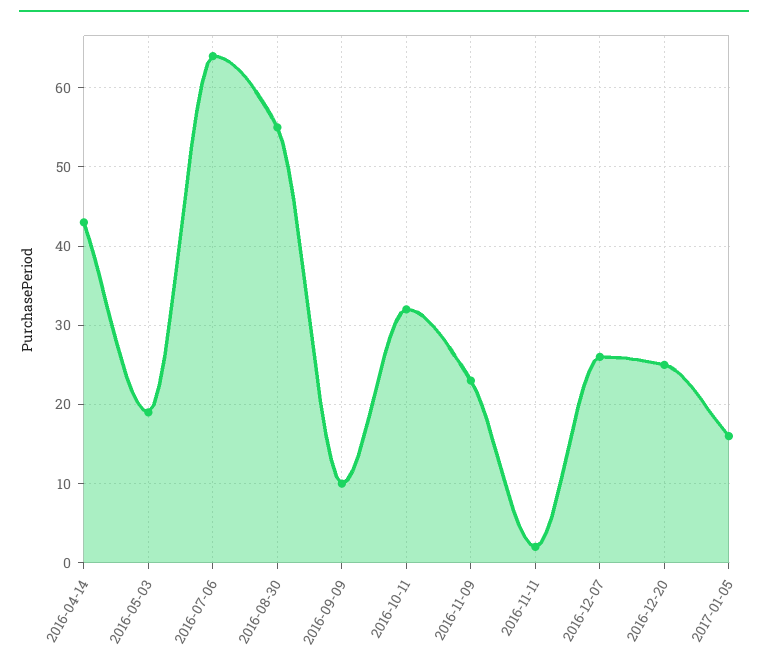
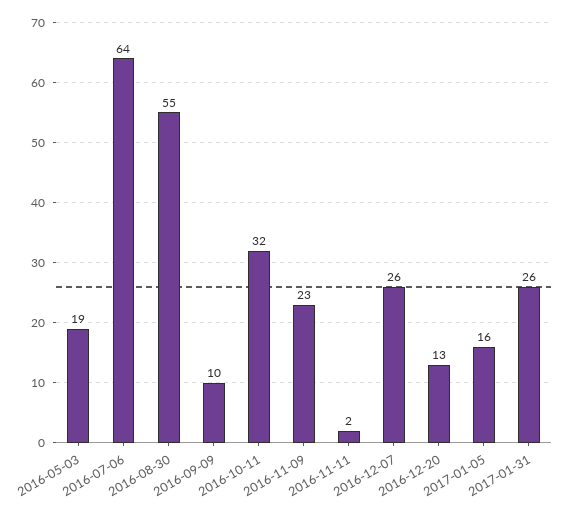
2016-04-14: 43 -> none
2016-12-20: 25 -> 13
2017-01-31: none -> 26

